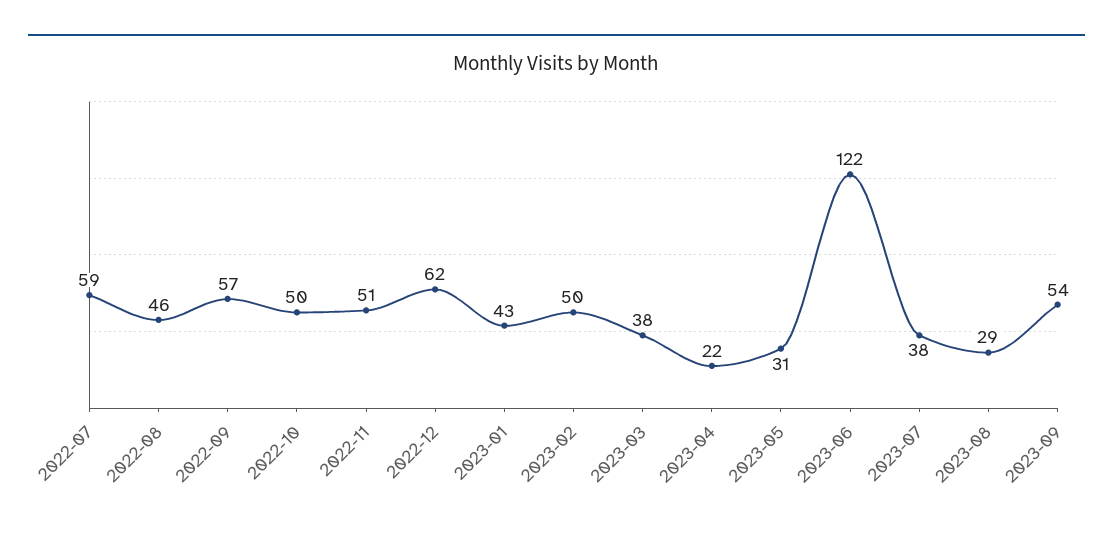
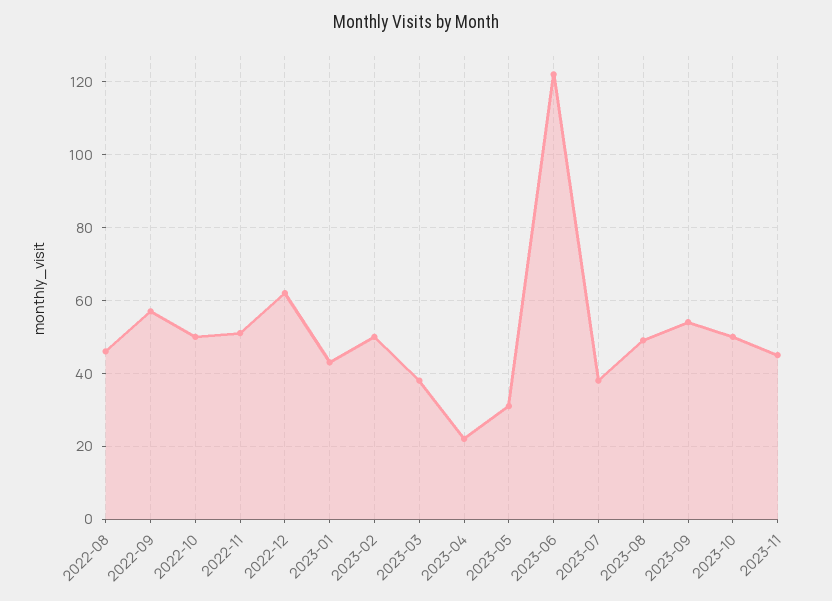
2022-07: 59 -> none
2023-08: 29 -> 50
2023-10: none -> 50
2023-11: none -> 45

